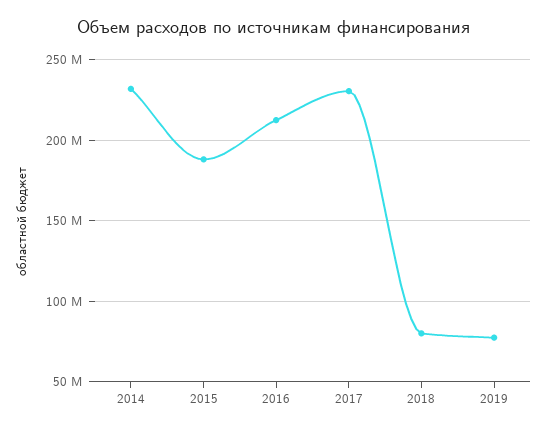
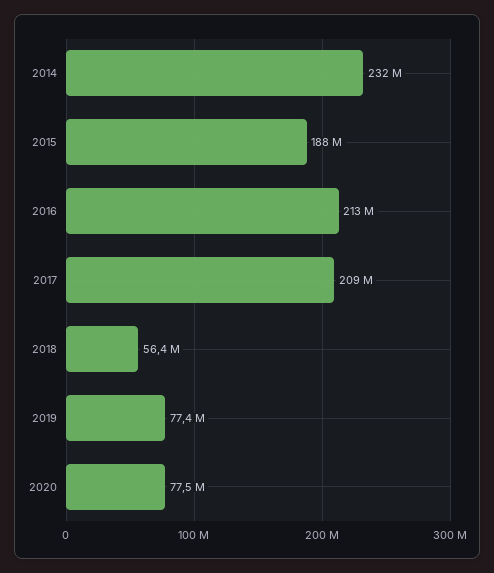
2017: 230000000 -> 209000000
2018: 80000000 -> 56400000
2020: none -> 77500000

